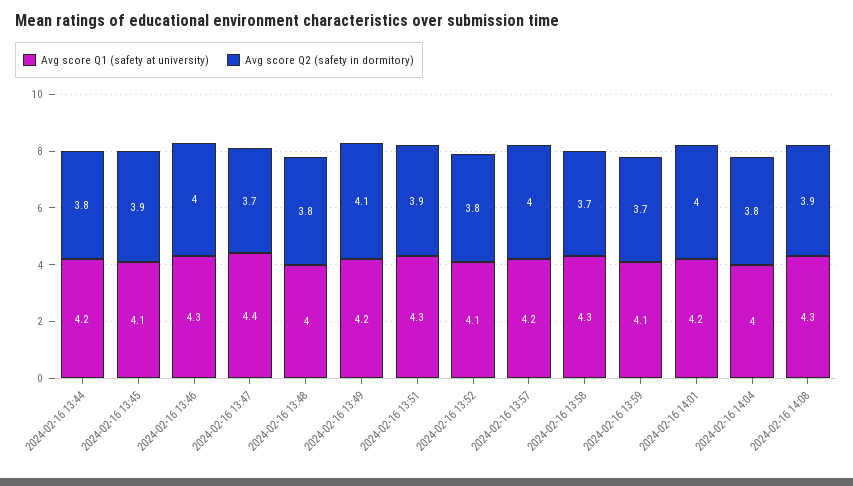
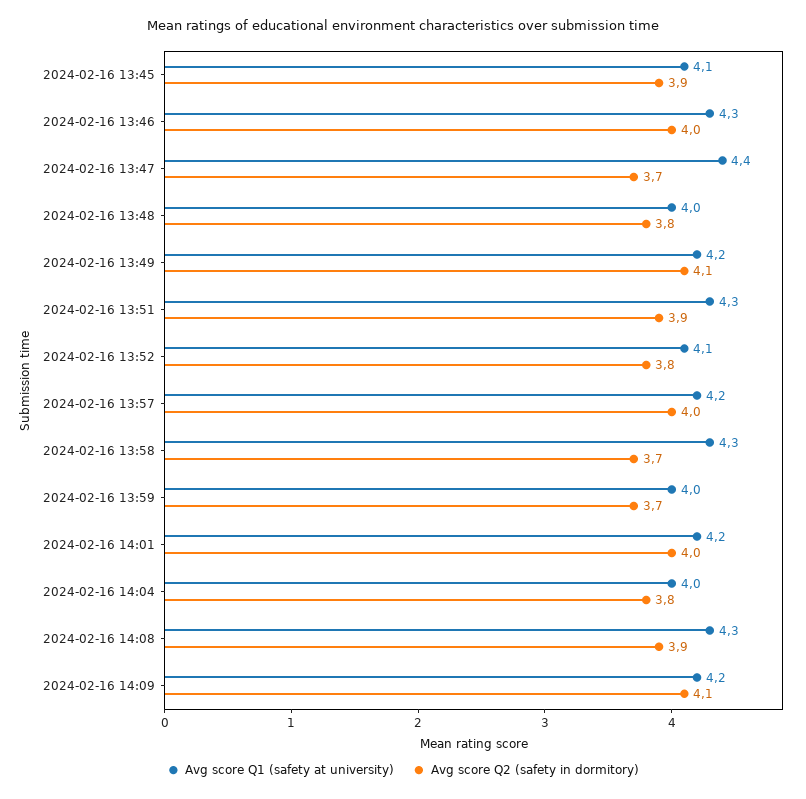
Avg score Q1 (safety at university), 2024-02-16 13:44: 4.2 -> none
Avg score Q2 (safety in dormitory), 2024-02-16 13:44: 3.8 -> none
Avg score Q1 (safety at university), 2024-02-16 13:59: 4.1 -> 4
Avg score Q1 (safety at university), 2024-02-16 14:09: none -> 4.2
Avg score Q2 (safety in dormitory), 2024-02-16 14:09: none -> 4.1

